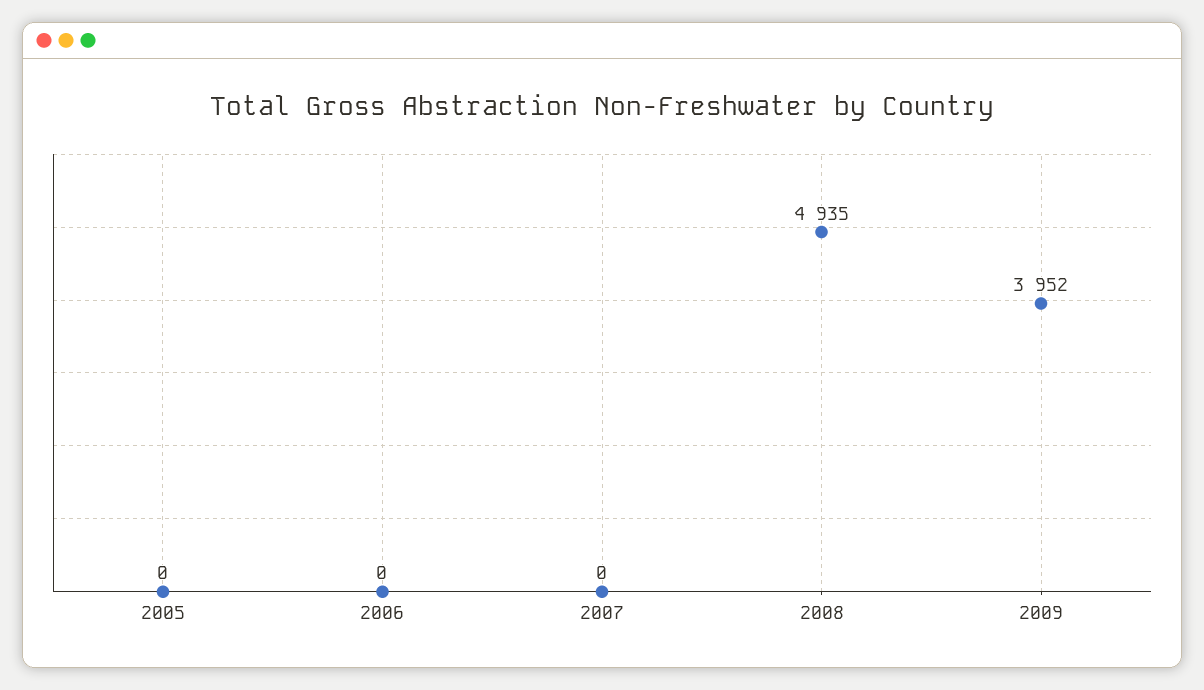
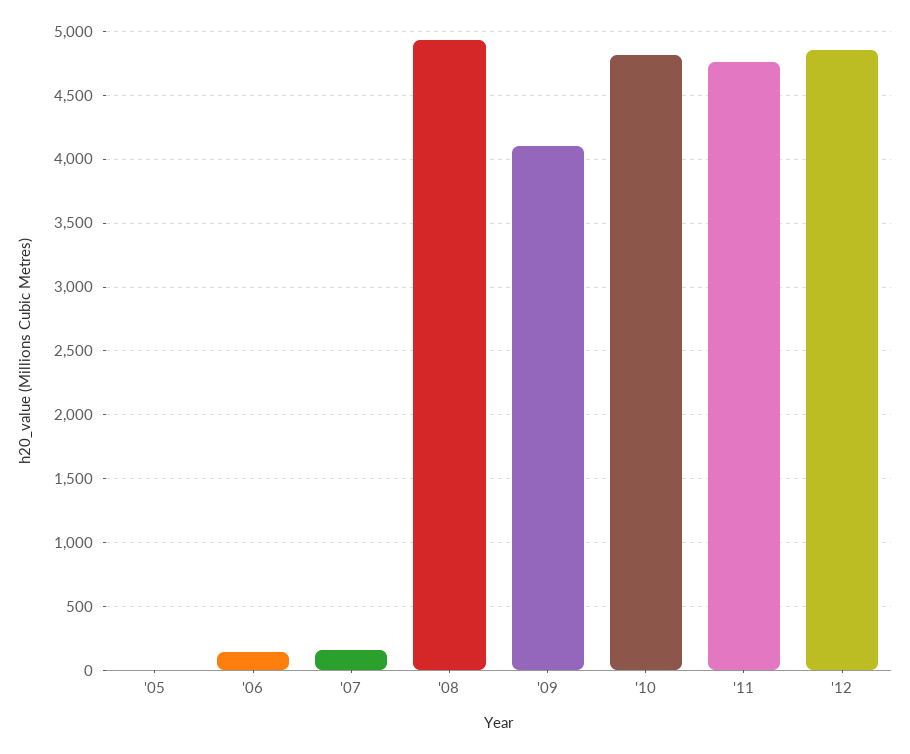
2006: 0 -> 150
2007: 0 -> 150
2009: 3952 -> 4100
'10: none -> 4800
'11: none -> 4750
'12: none -> 4850

